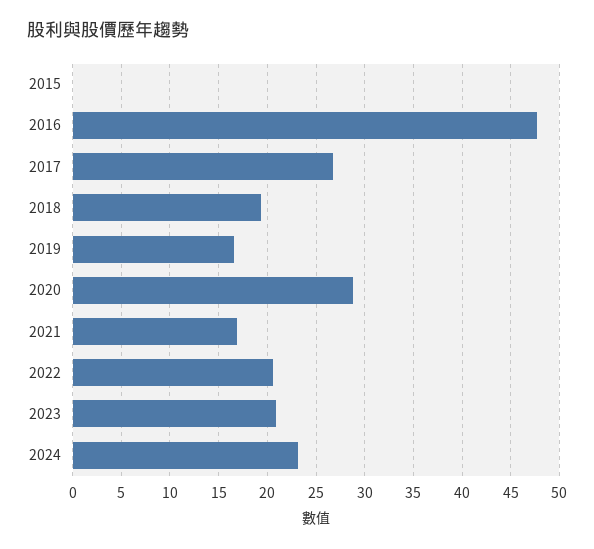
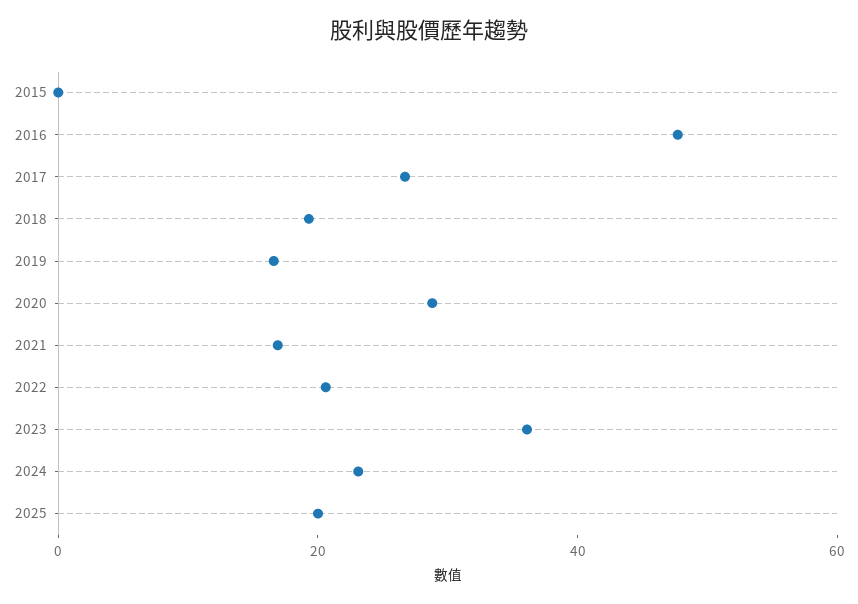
2023: 21 -> 35
2025: none -> 20

